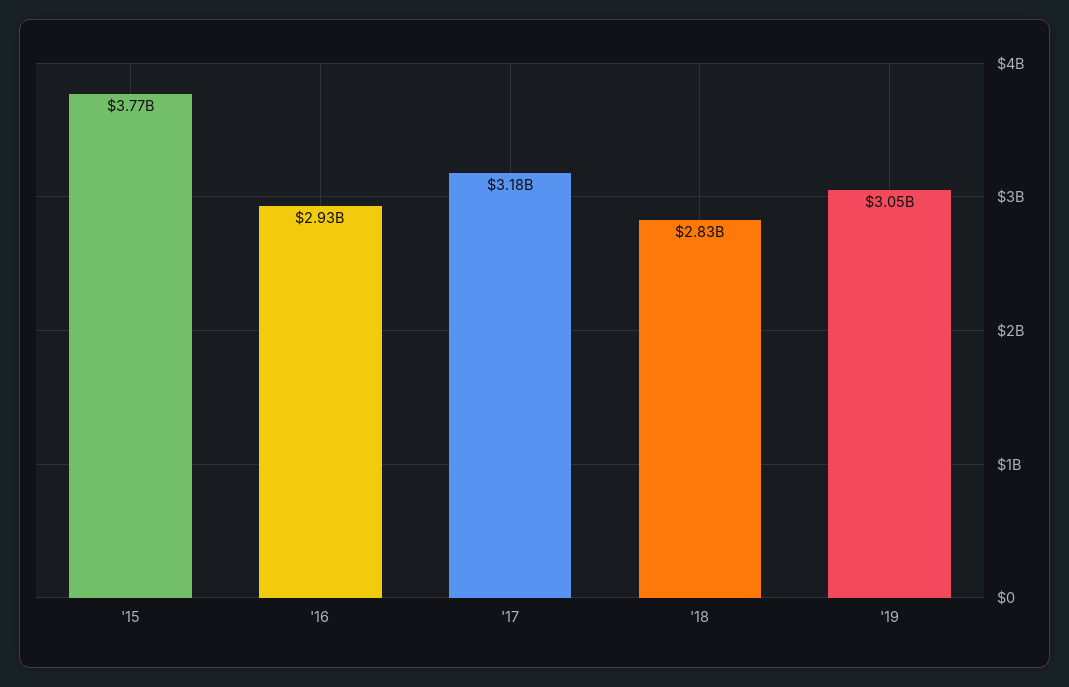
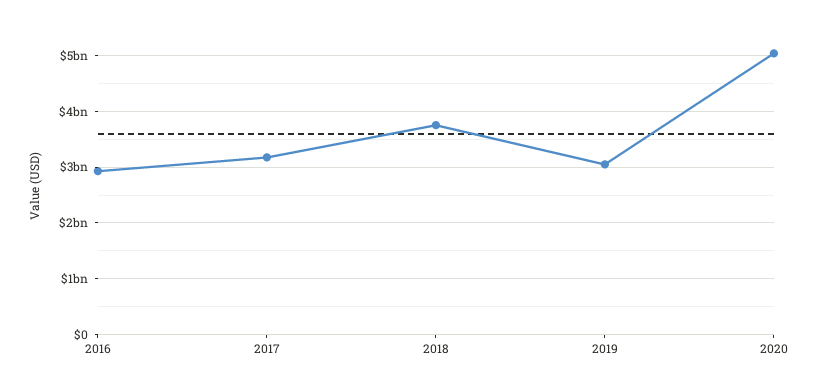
'15: 3770000000 -> none
'18: 2830000000 -> 3800000000
2020: none -> 5000000000

